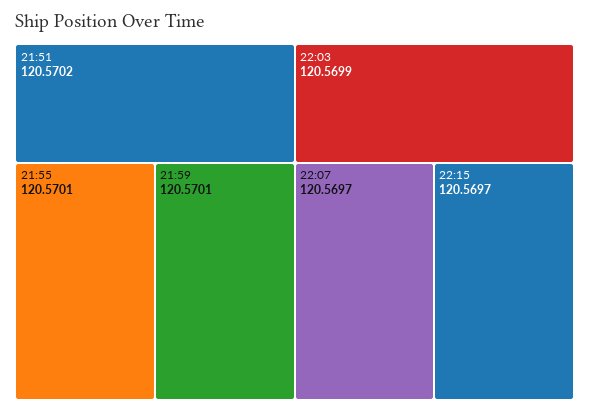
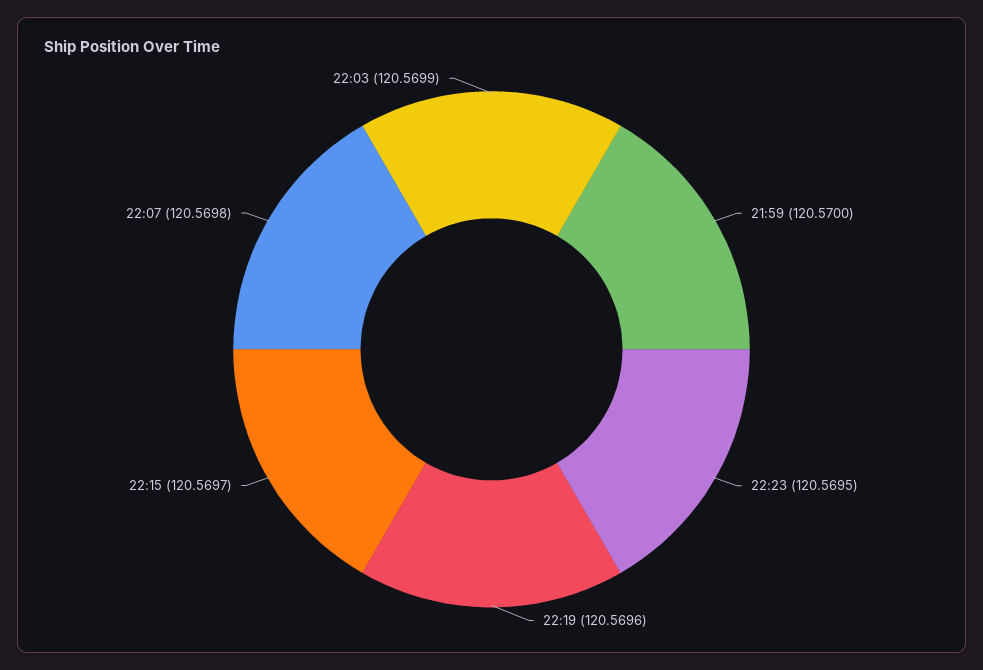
21:51: 120.5702 -> none
21:55: 120.5701 -> none
21:59: 120.5701 -> 120.57
22:07: 120.5697 -> 120.5698
22:23: none -> 120.5695
22:19: none -> 120.5696

